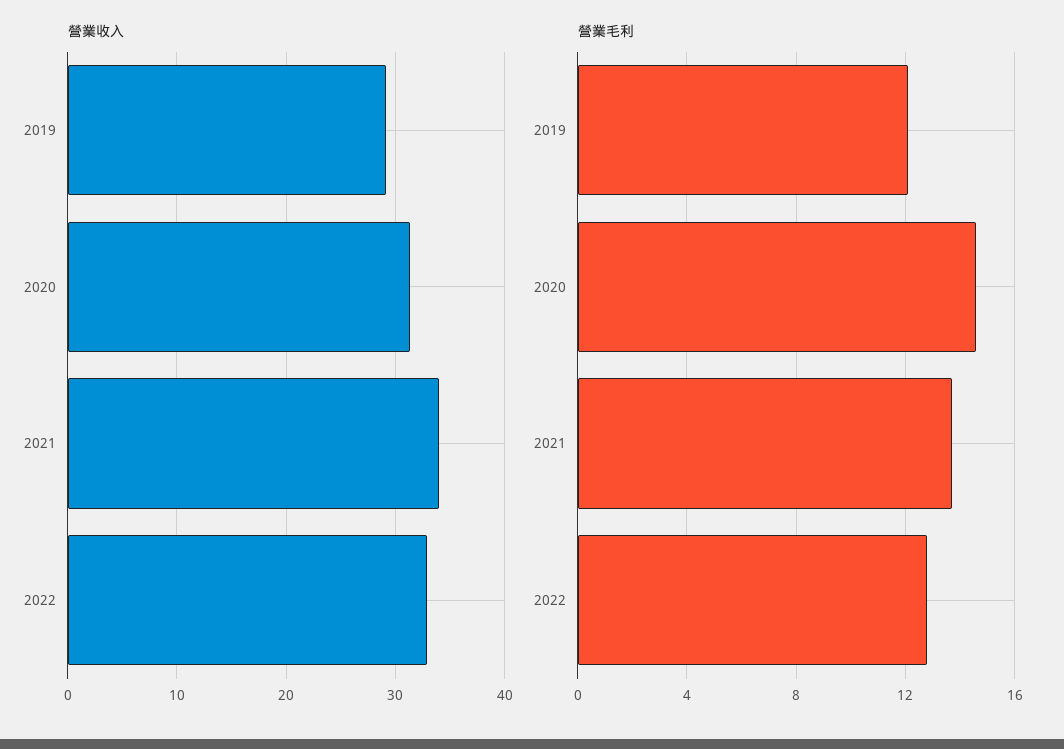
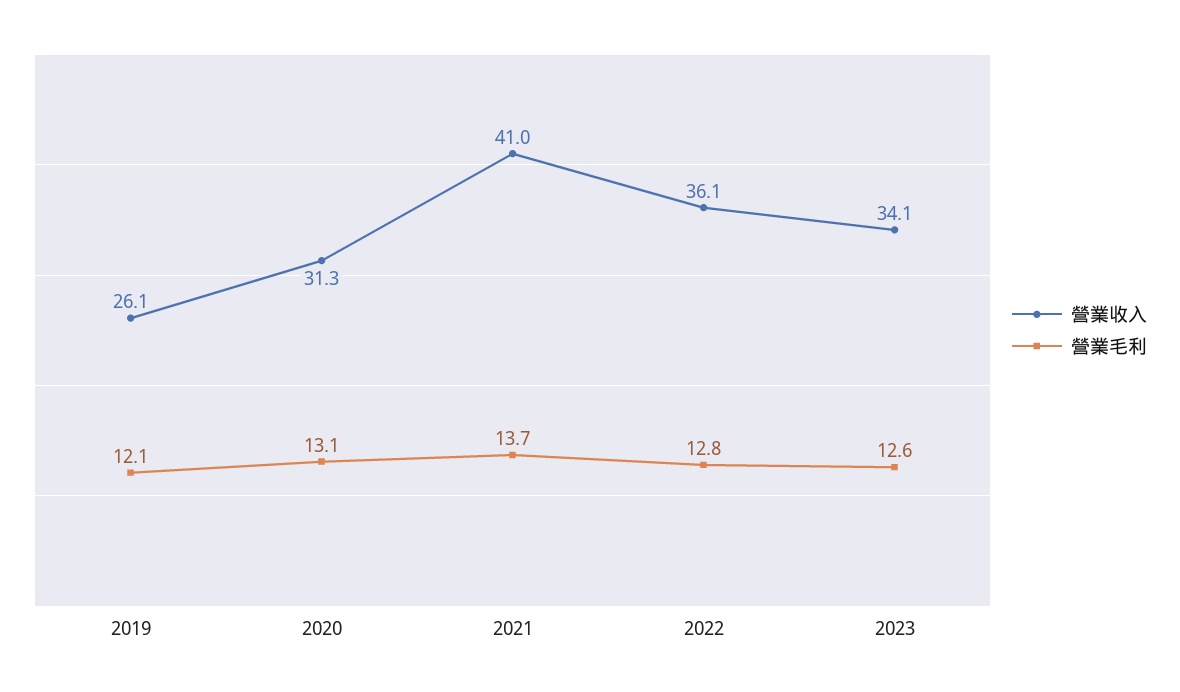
營業收入, 2019: 29 -> 26.1
營業收入, 2021: 34 -> 41
營業收入, 2022: 33 -> 36.1
營業毛利, 2020: 14.5 -> 13.1
營業收入, 2023: none -> 34.1
營業毛利, 2023: none -> 12.6

